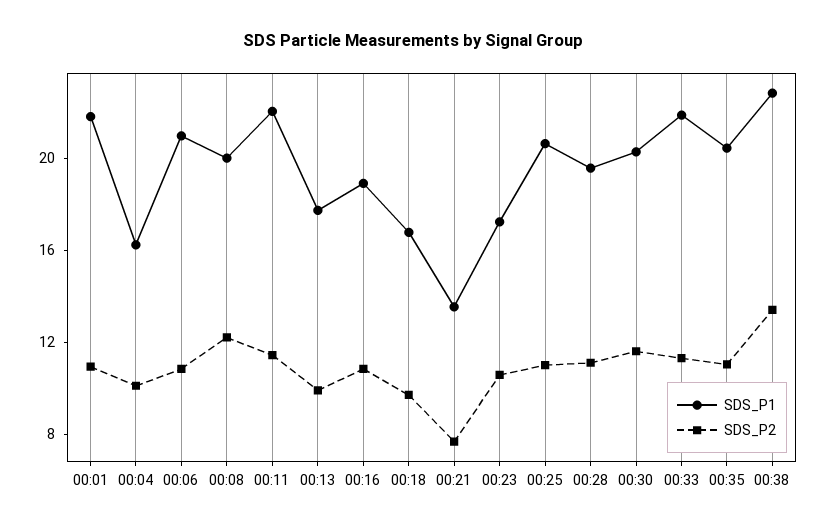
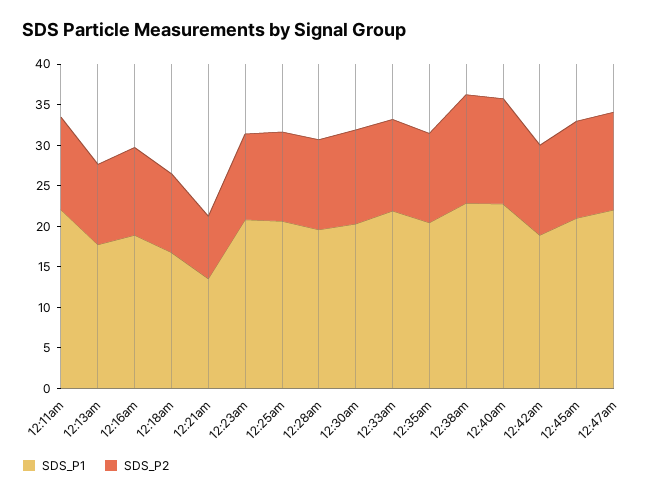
SDS_P1, 00:01: 22 -> none
SDS_P2, 00:01: 11 -> none
SDS_P1, 00:04: 16 -> none
SDS_P2, 00:04: 10 -> none
SDS_P1, 00:06: 21 -> none
SDS_P2, 00:06: 11 -> none
SDS_P1, 00:08: 20 -> none
SDS_P2, 00:08: 12 -> none
SDS_P1, 00:23: 17 -> 21
SDS_P1, 12:40am: none -> 23
SDS_P2, 12:40am: none -> 13
SDS_P1, 12:42am: none -> 19
SDS_P2, 12:42am: none -> 11
SDS_P1, 12:45am: none -> 21
SDS_P2, 12:45am: none -> 12
SDS_P1, 12:47am: none -> 22
SDS_P2, 12:47am: none -> 12

